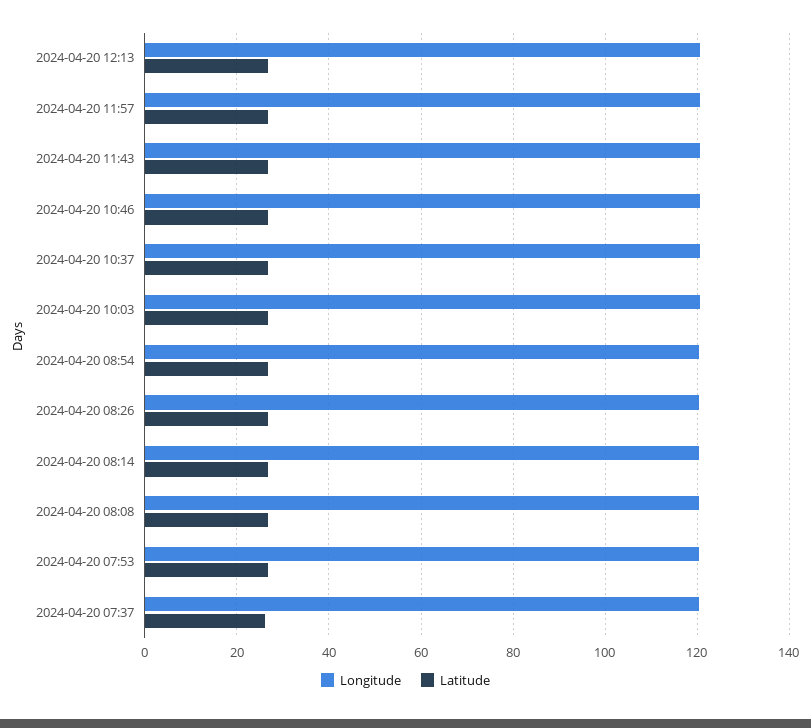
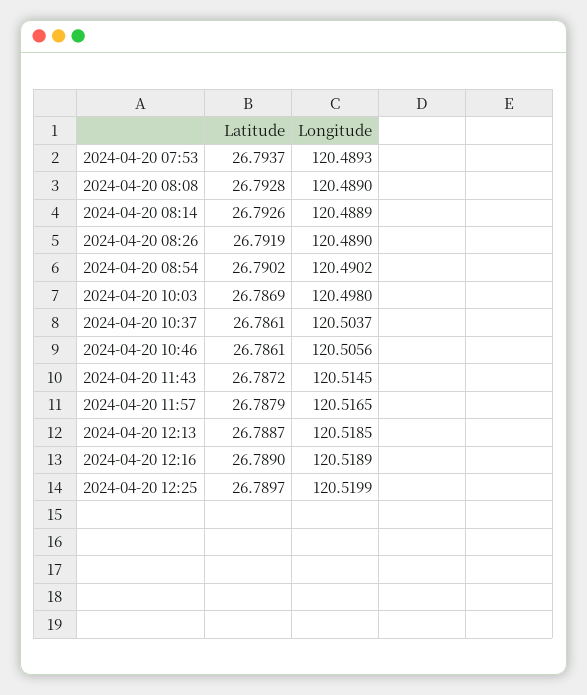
Longitude, 2024-04-20 07:37: 120 -> none
Latitude, 2024-04-20 07:37: 26 -> none
Latitude, 2024-04-20 12:16: none -> 26.789
Longitude, 2024-04-20 12:16: none -> 120.5189
Latitude, 2024-04-20 12:25: none -> 26.7897
Longitude, 2024-04-20 12:25: none -> 120.5199

